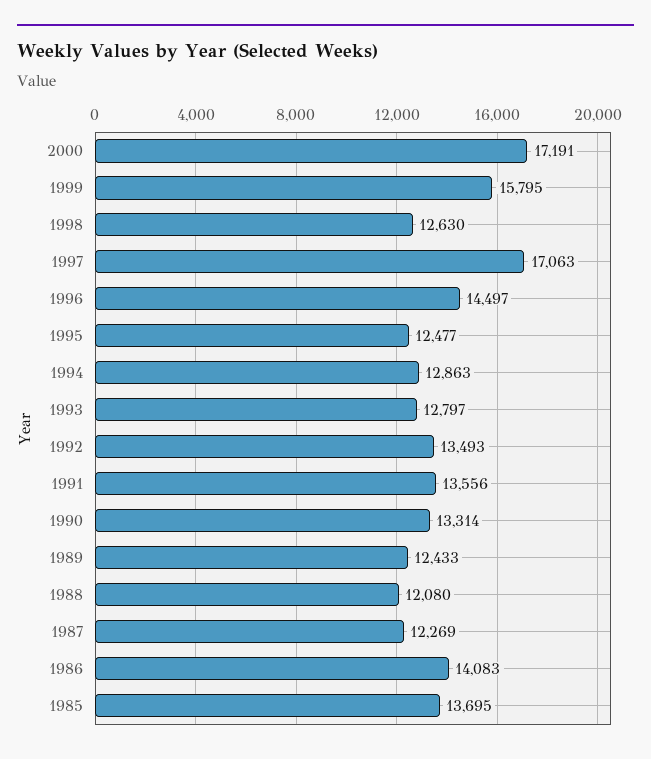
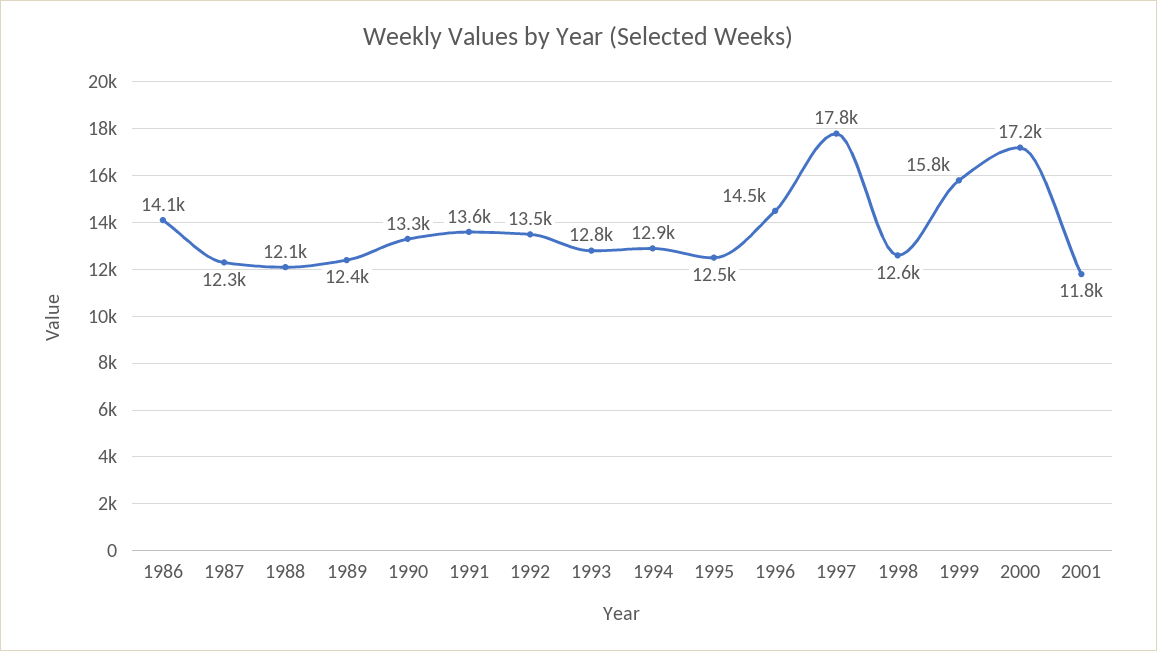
1997: 17063 -> 17800
1985: 13695 -> none
2001: none -> 11800

